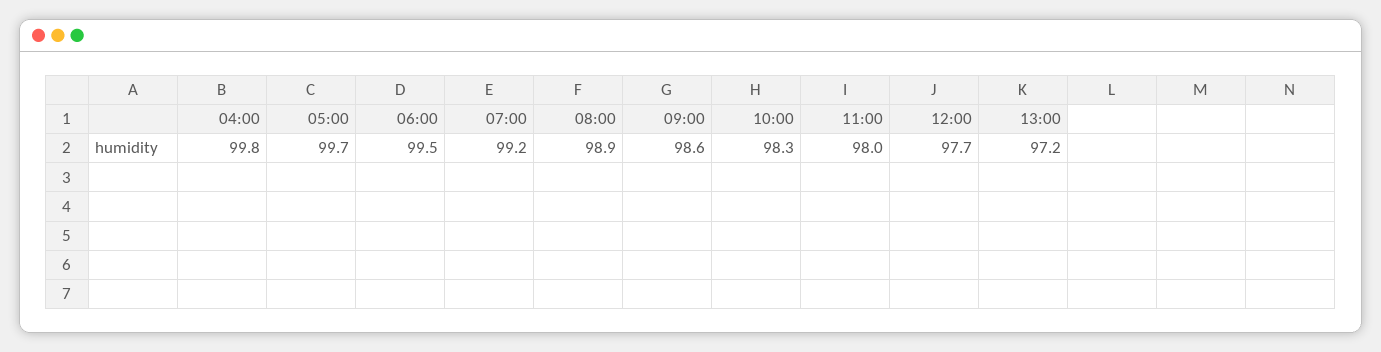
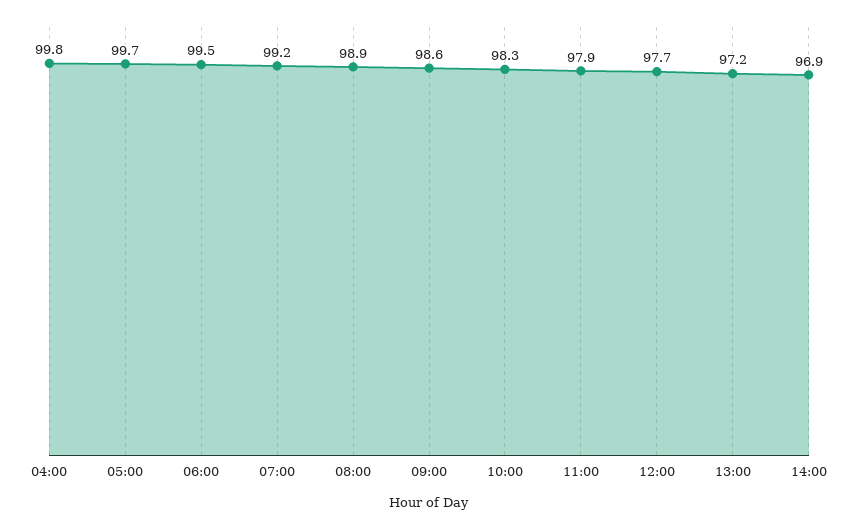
11:00: 98 -> 97.9
14:00: none -> 96.9

